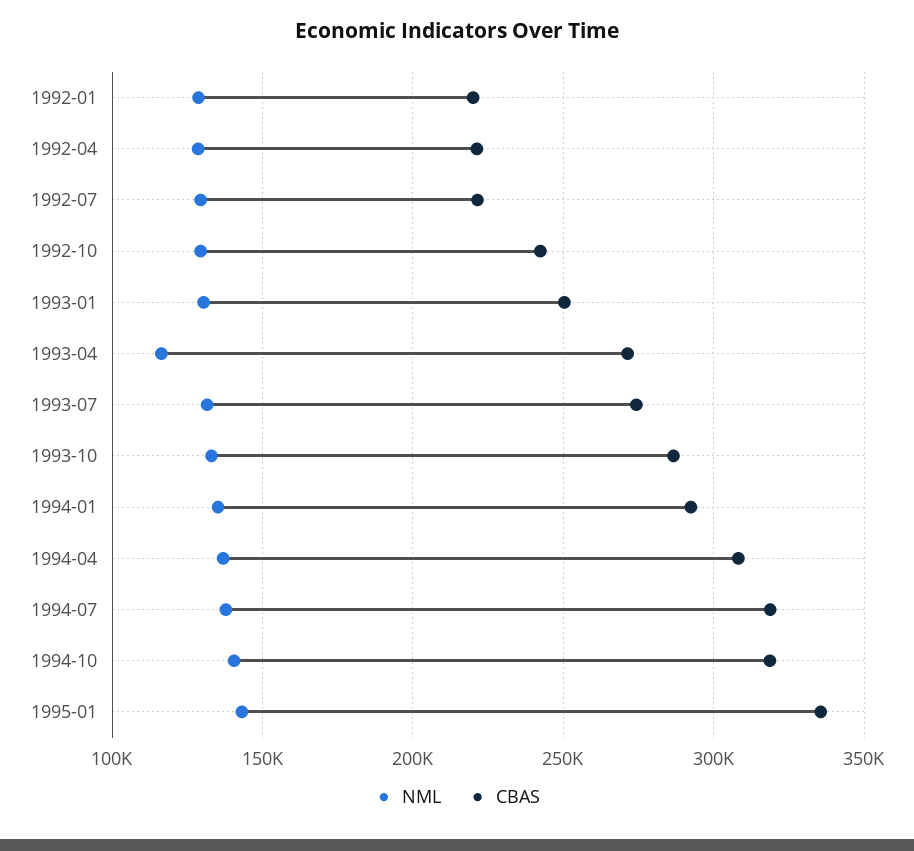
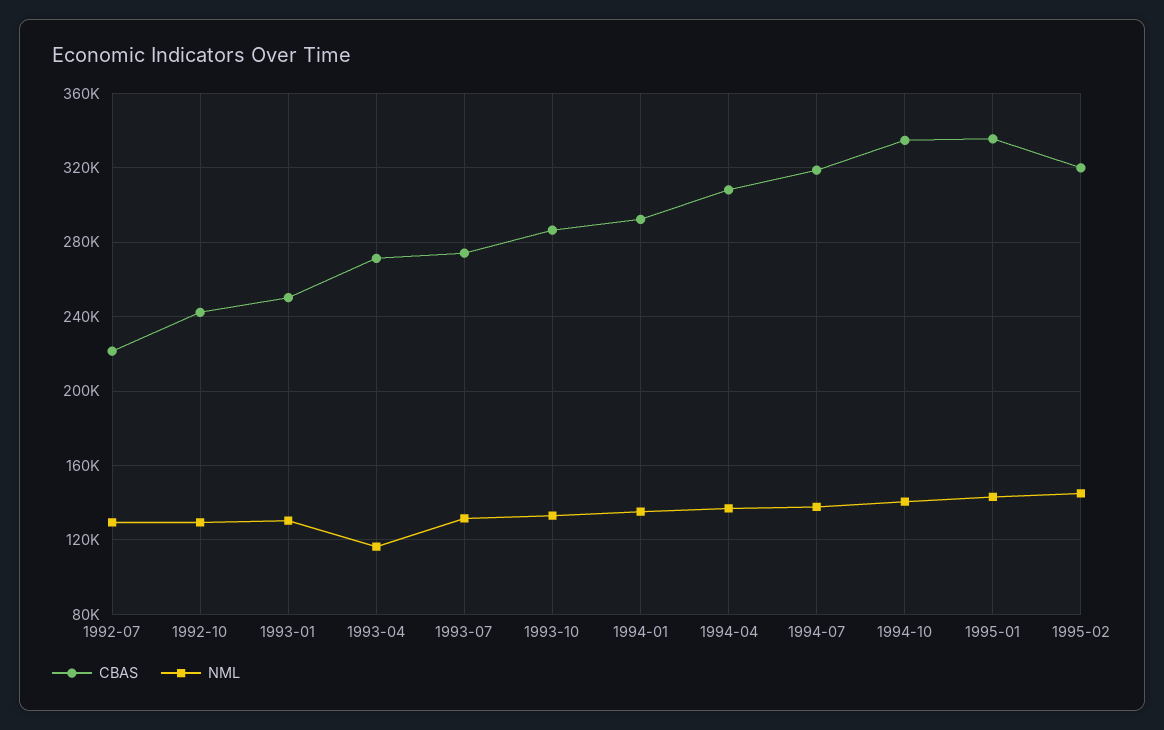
NML, 1992-01: 130000 -> none
CBAS, 1992-01: 220000 -> none
NML, 1992-04: 130000 -> none
CBAS, 1992-04: 220000 -> none
CBAS, 1994-10: 320000 -> 335000
CBAS, 1995-02: none -> 320000
NML, 1995-02: none -> 145000

